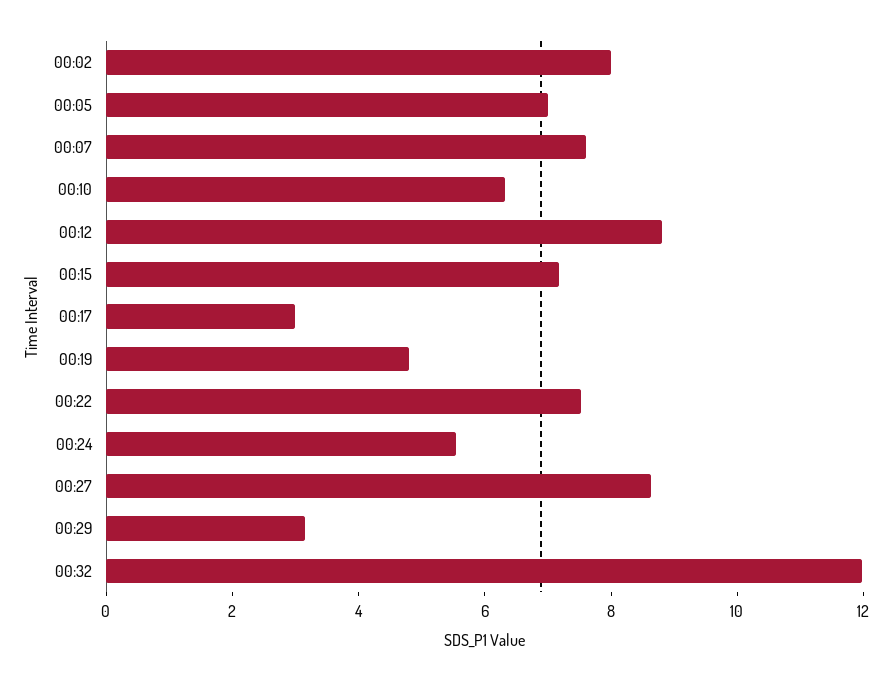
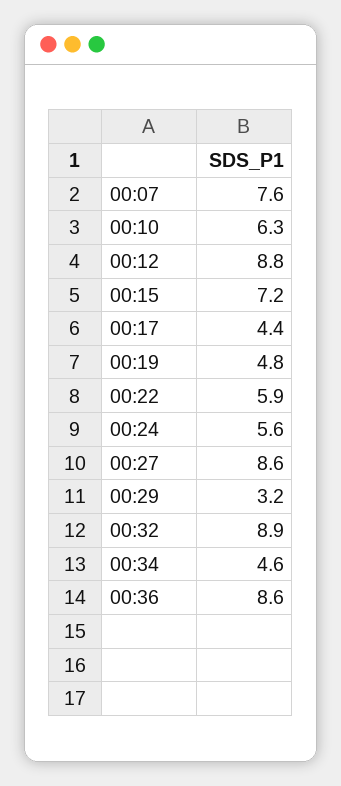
00:02: 8 -> none
00:05: 7 -> none
00:17: 3 -> 4.4
00:22: 7.5 -> 5.9
00:32: 12 -> 8.9
00:34: none -> 4.6
00:36: none -> 8.6

